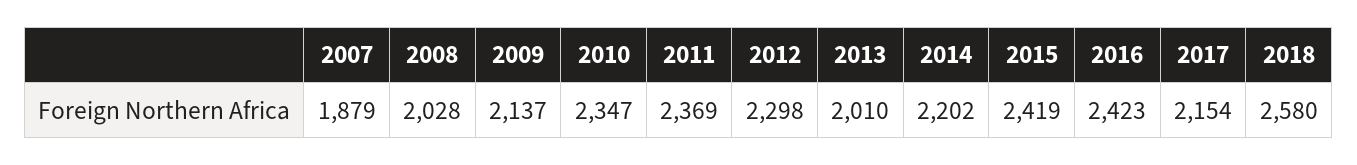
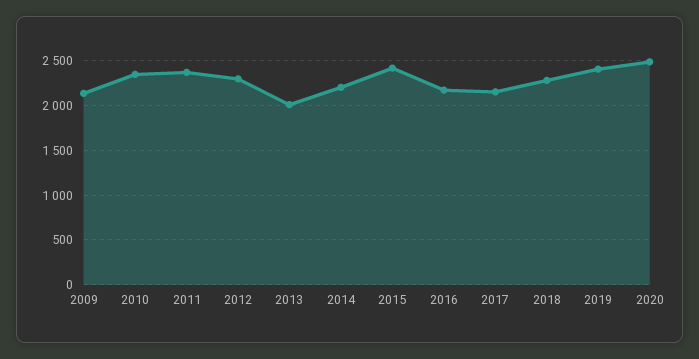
2007: 1879 -> none
2008: 2028 -> none
2016: 2423 -> 2200
2018: 2580 -> 2300
2019: none -> 2400
2020: none -> 2500

